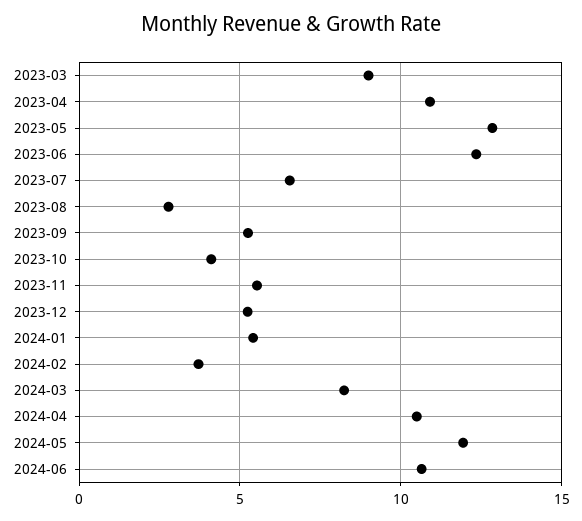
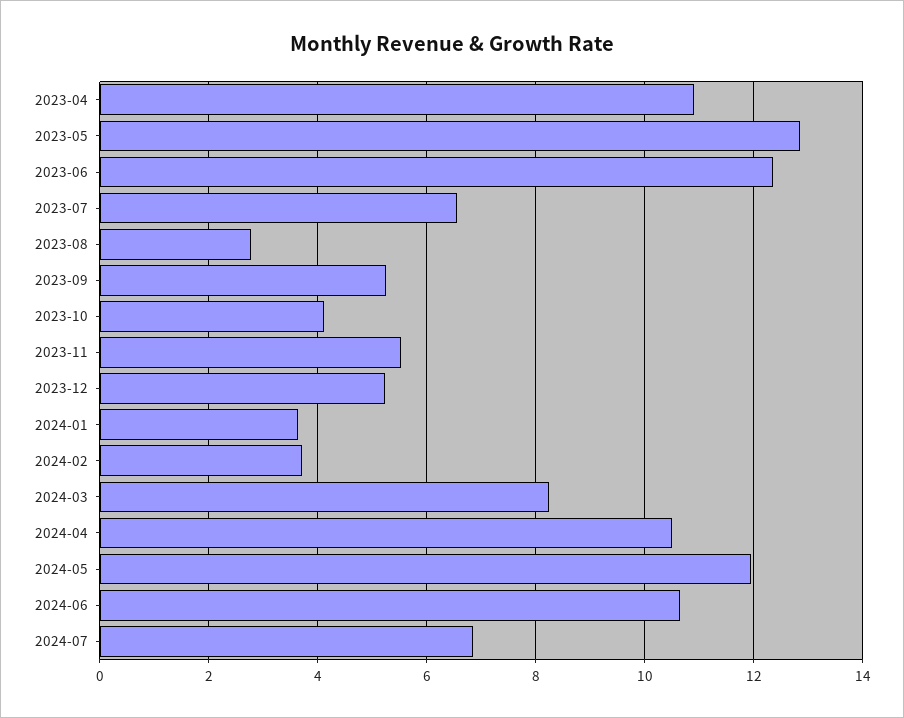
2023-03: 9 -> none
2024-01: 5.5 -> 3.6
2024-07: none -> 6.8

